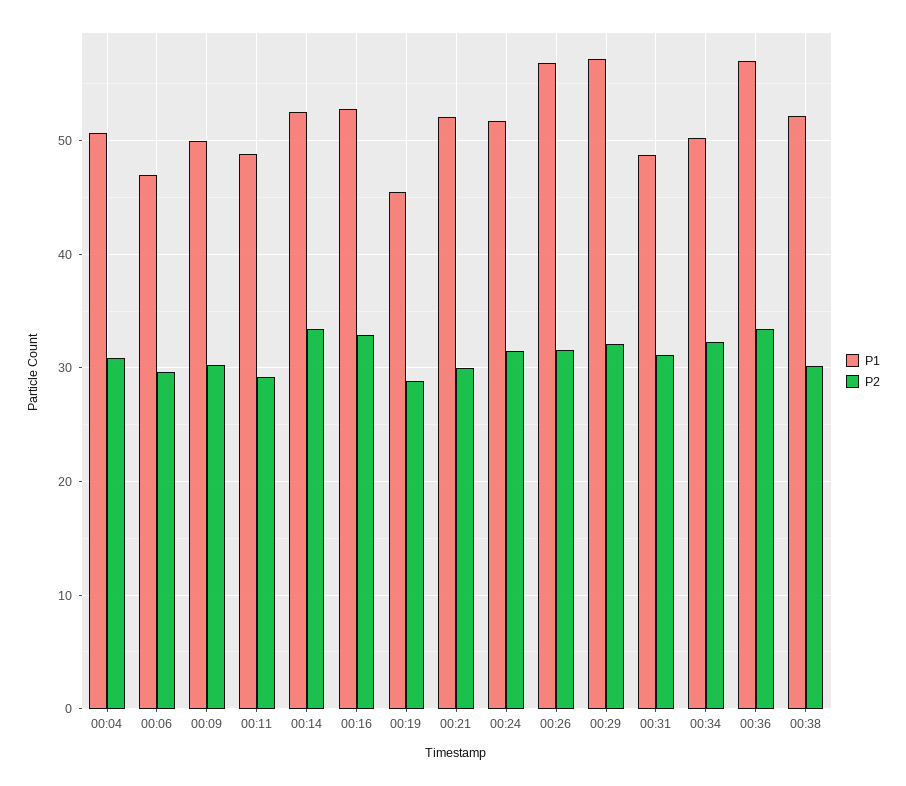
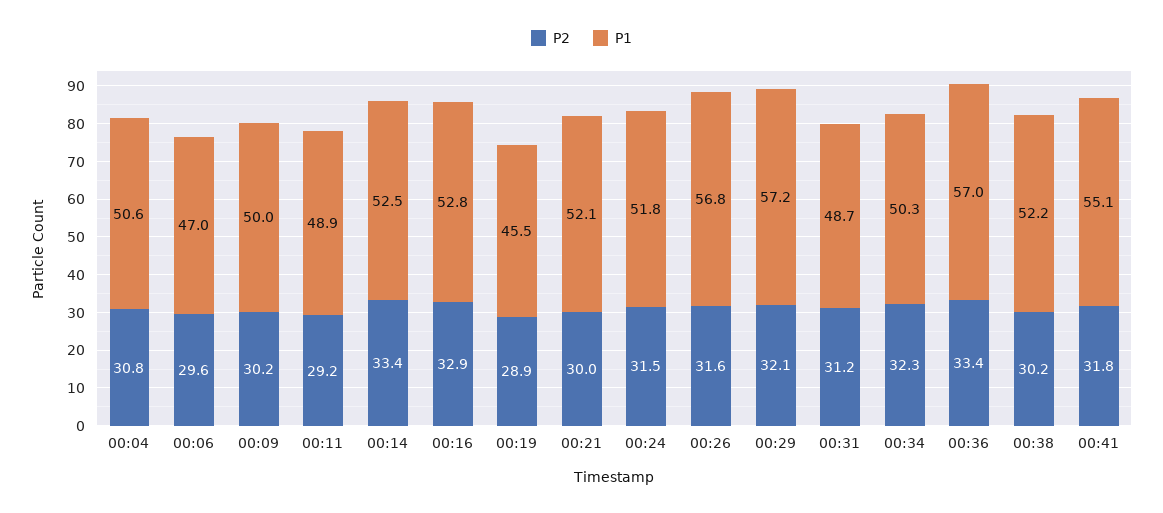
P2, 00:41: none -> 31.8
P1, 00:41: none -> 55.1

